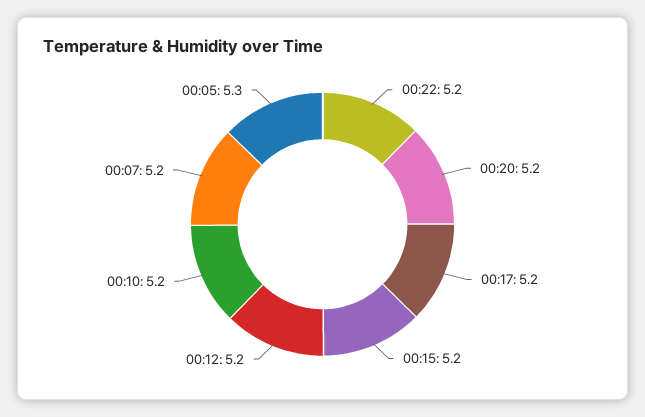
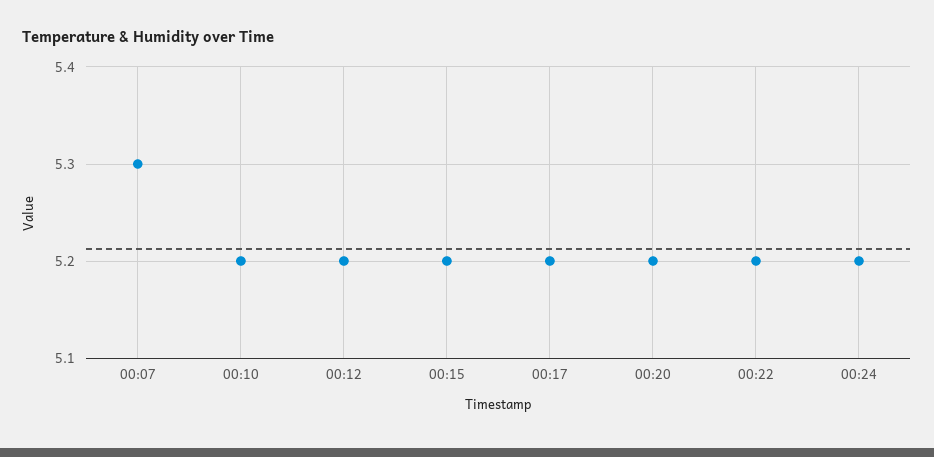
00:07: 5.2 -> 5.3
00:05: 5.3 -> none
00:24: none -> 5.2

